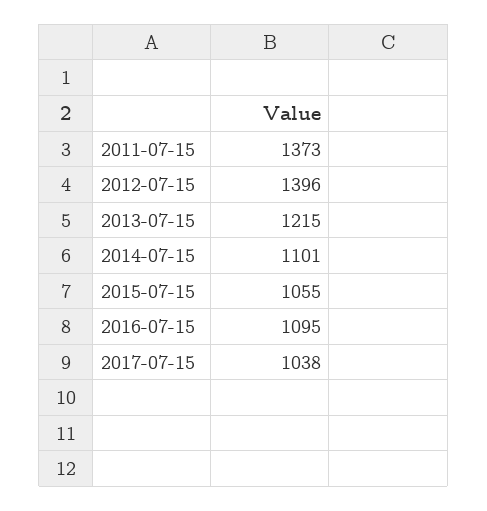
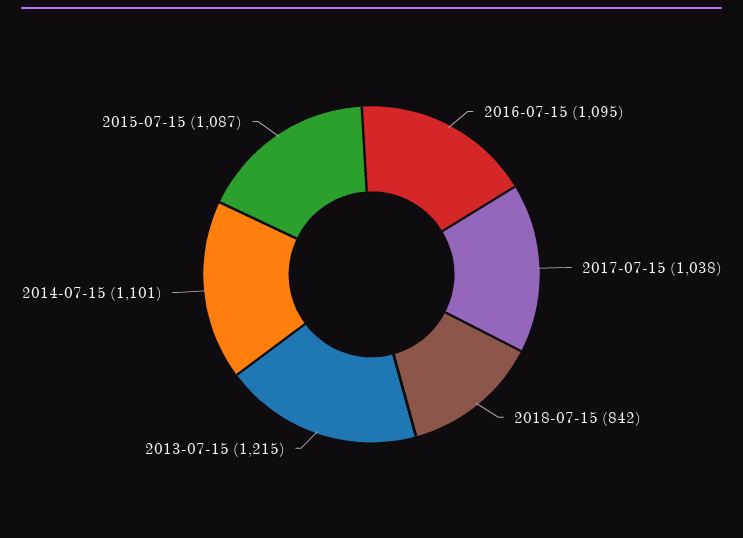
2011-07-15: 1373 -> none
2012-07-15: 1396 -> none
2015-07-15: 1055 -> 1087
2018-07-15: none -> 842

